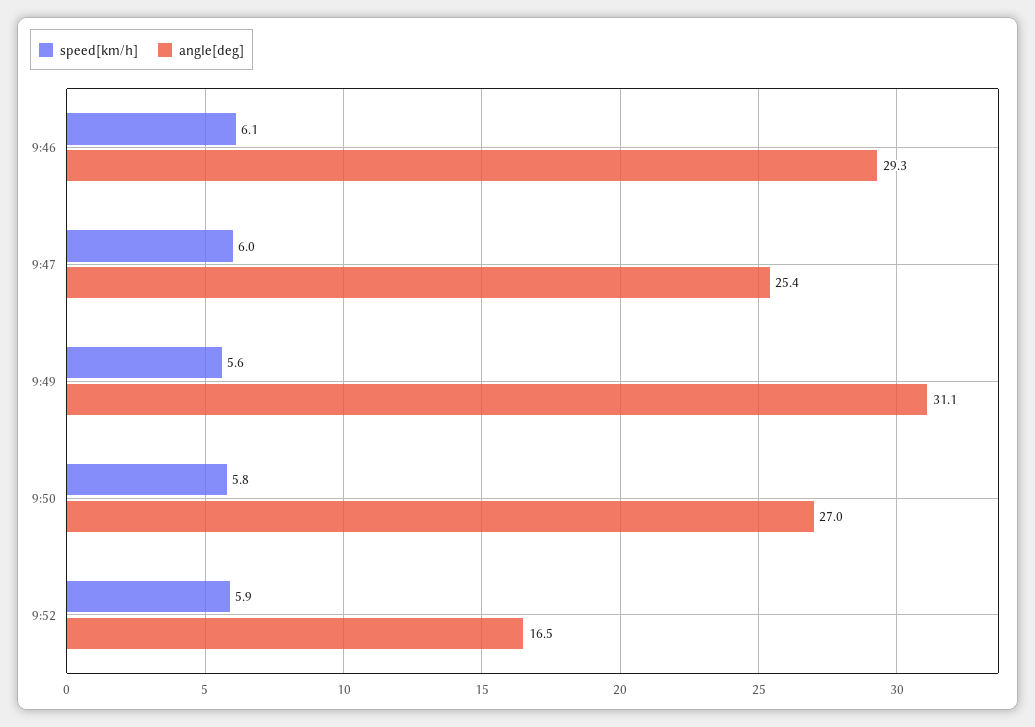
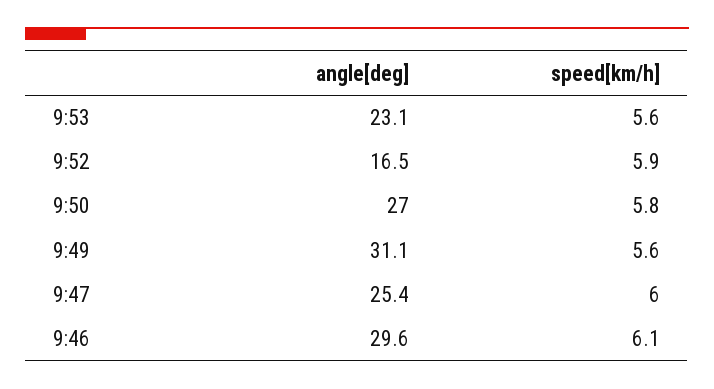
angle[deg], 9:46: 29.3 -> 29.6
angle[deg], 9:53: none -> 23.1
speed[km/h], 9:53: none -> 5.6

